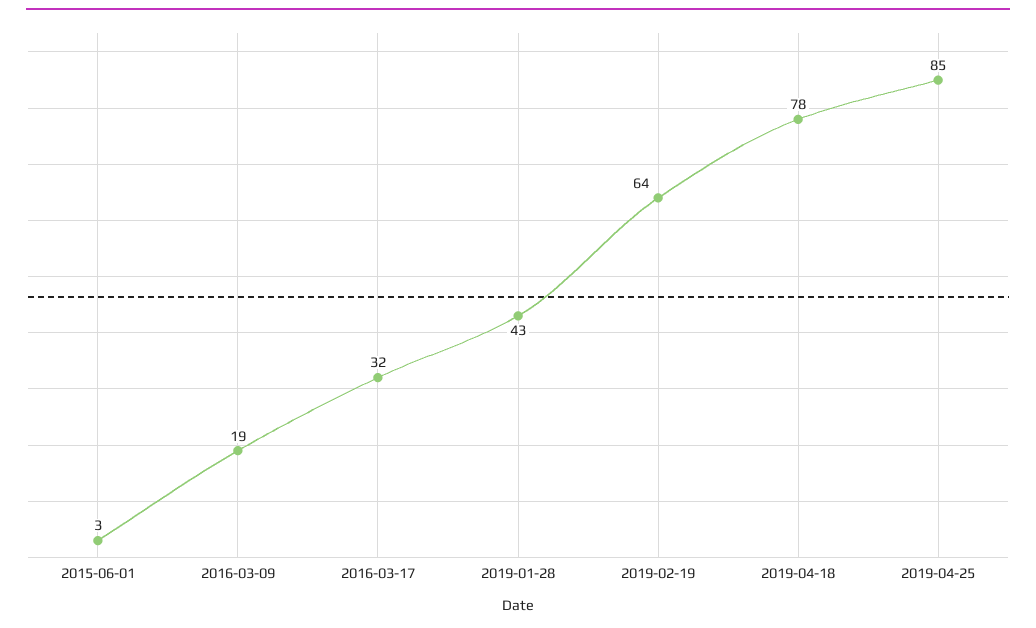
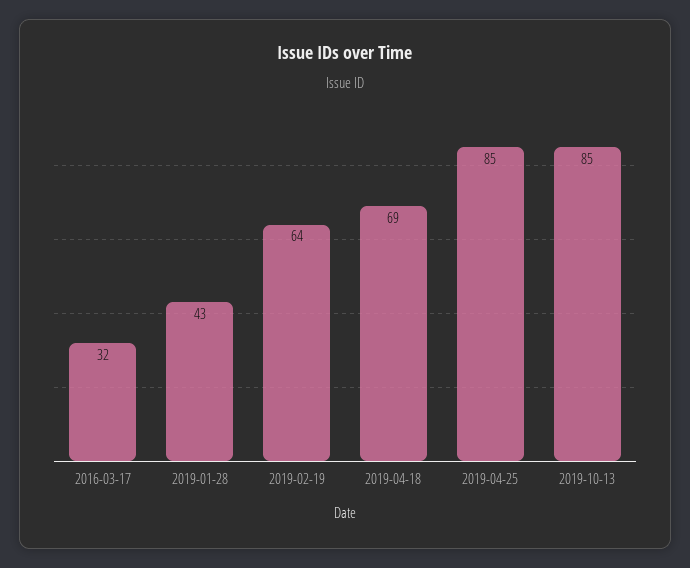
2015-06-01: 3 -> none
2016-03-09: 19 -> none
2019-04-18: 78 -> 69
2019-10-13: none -> 85

